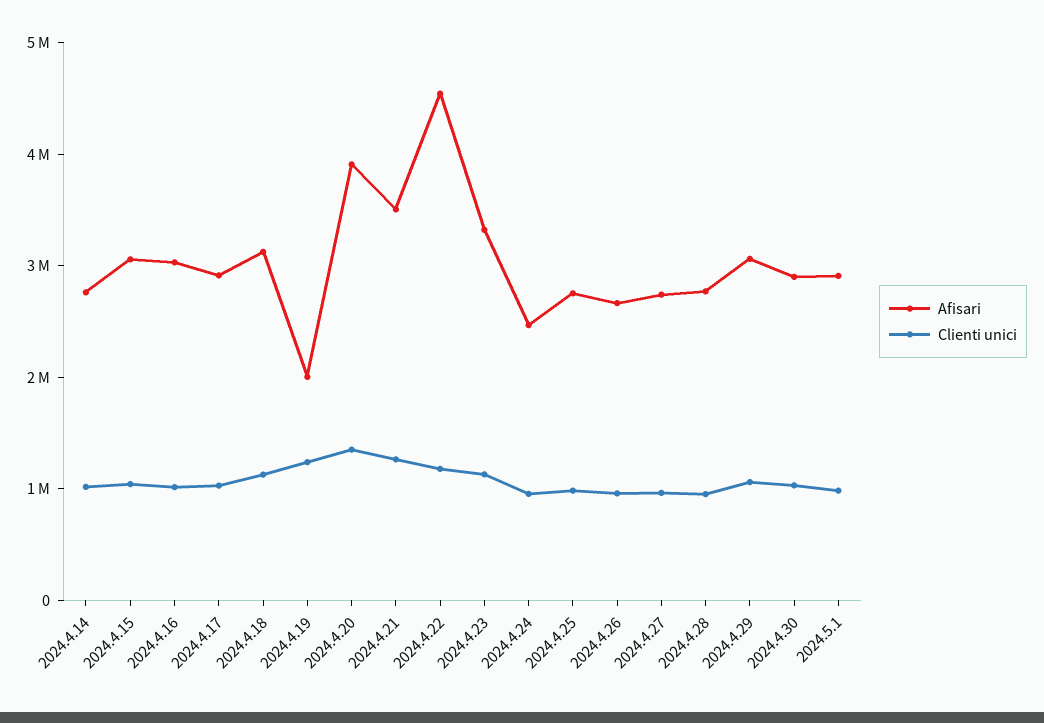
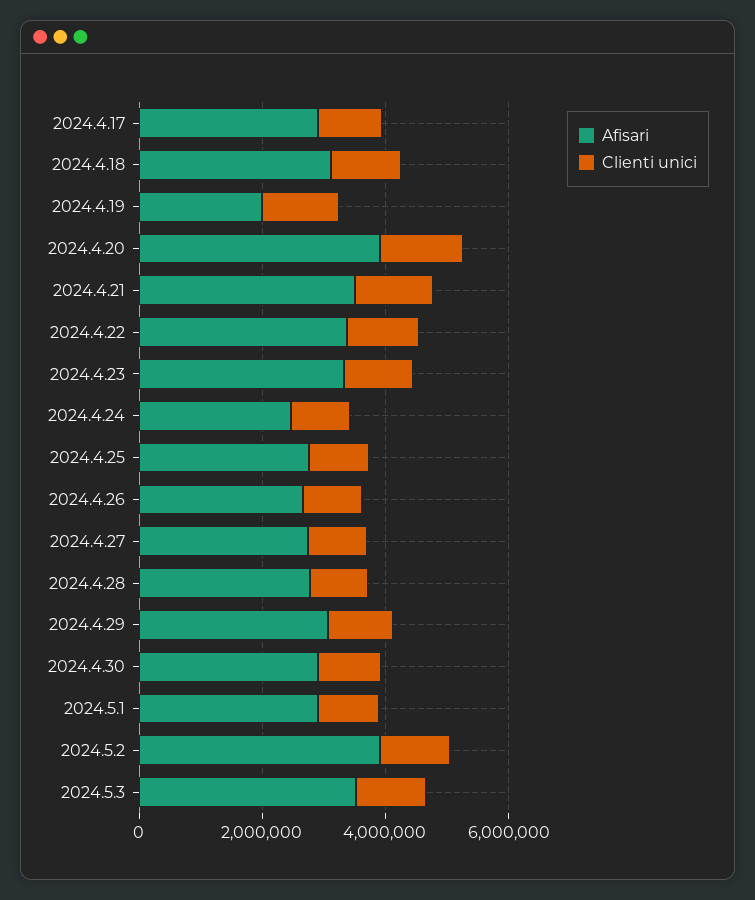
Afisari, 2024.4.14: 2800000 -> none
Clienti unici, 2024.4.14: 1000000 -> none
Afisari, 2024.4.15: 3000000 -> none
Clienti unici, 2024.4.15: 1000000 -> none
Afisari, 2024.4.16: 3000000 -> none
Clienti unici, 2024.4.16: 1000000 -> none
Afisari, 2024.4.22: 4600000 -> 3500000
Afisari, 2024.5.2: none -> 4000000
Clienti unici, 2024.5.2: none -> 1000000
Afisari, 2024.5.3: none -> 3500000
Clienti unici, 2024.5.3: none -> 1000000

